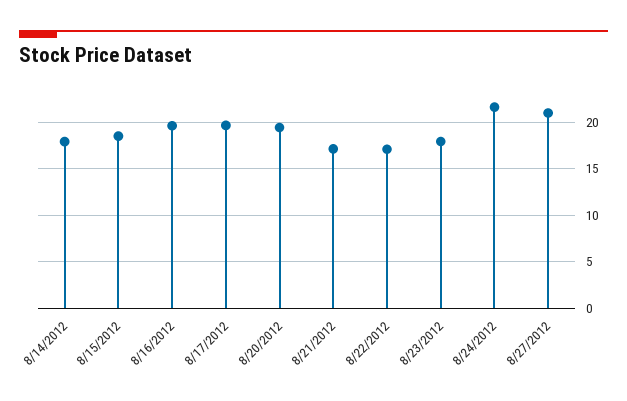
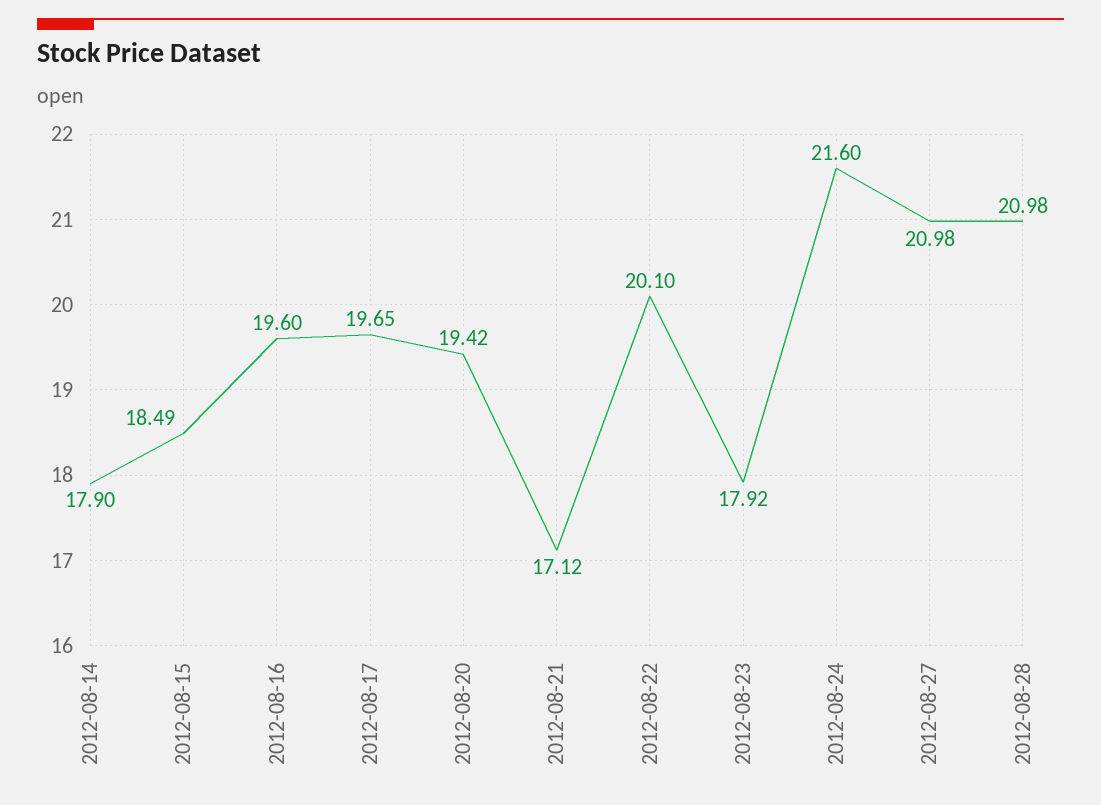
8/22/2012: 17 -> 20.1
2012-08-28: none -> 20.98

